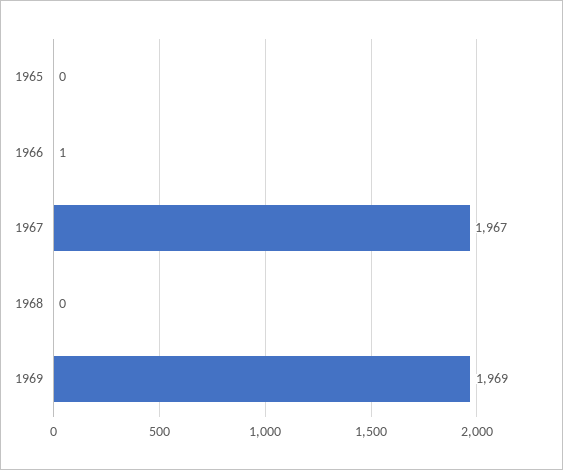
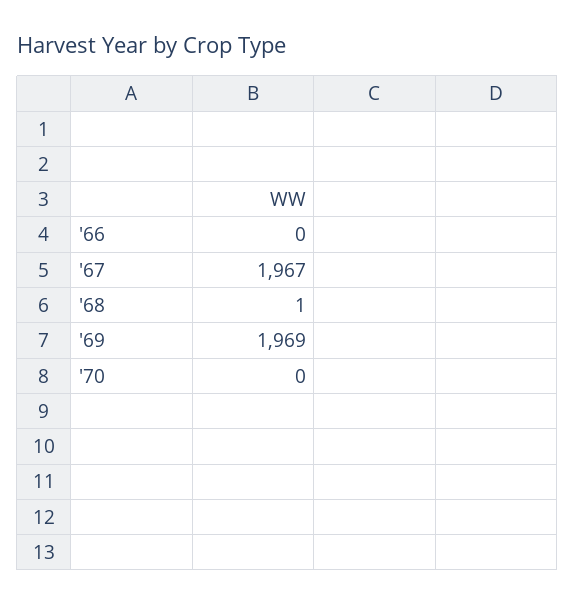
1965: 0 -> none
1966: 1 -> 0
1968: 0 -> 1
'70: none -> 0

